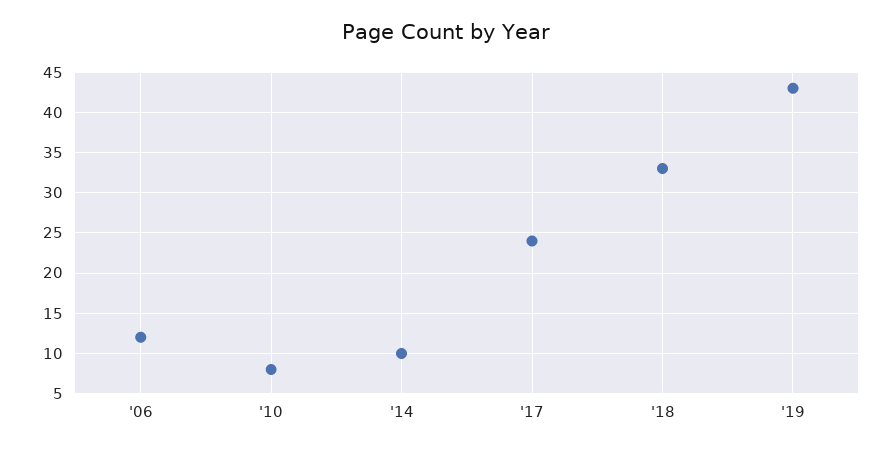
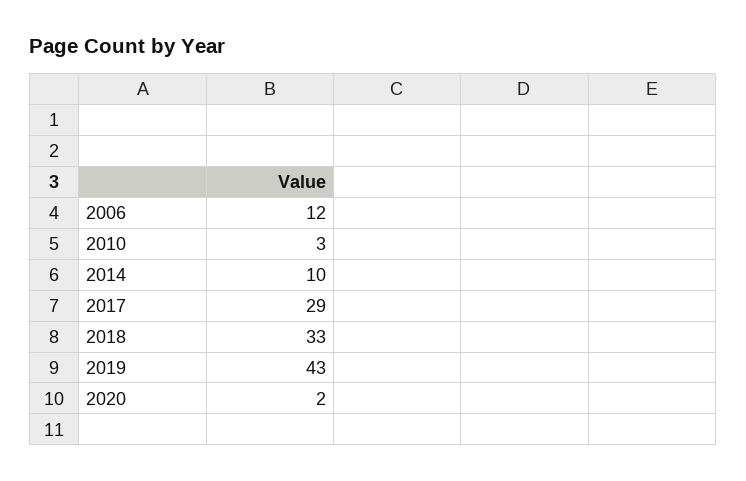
'10: 8 -> 3
'17: 24 -> 29
2020: none -> 2

